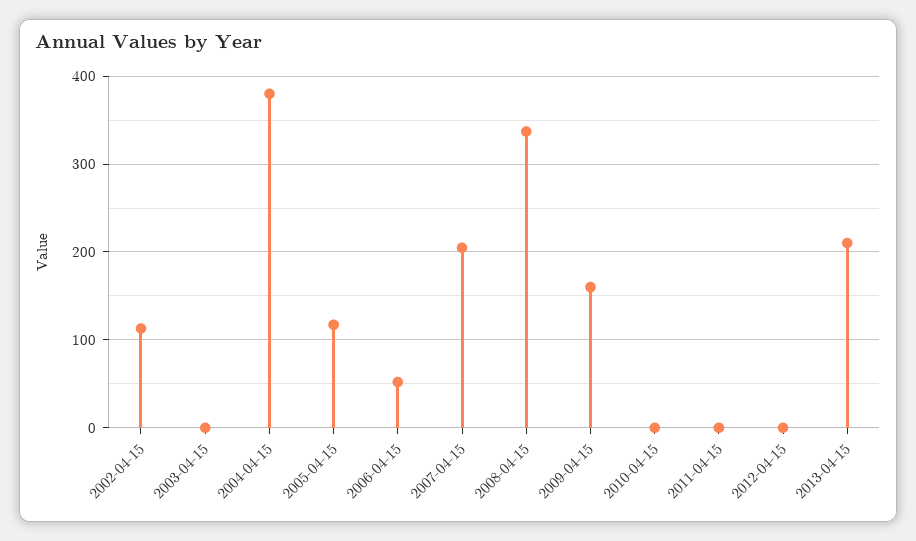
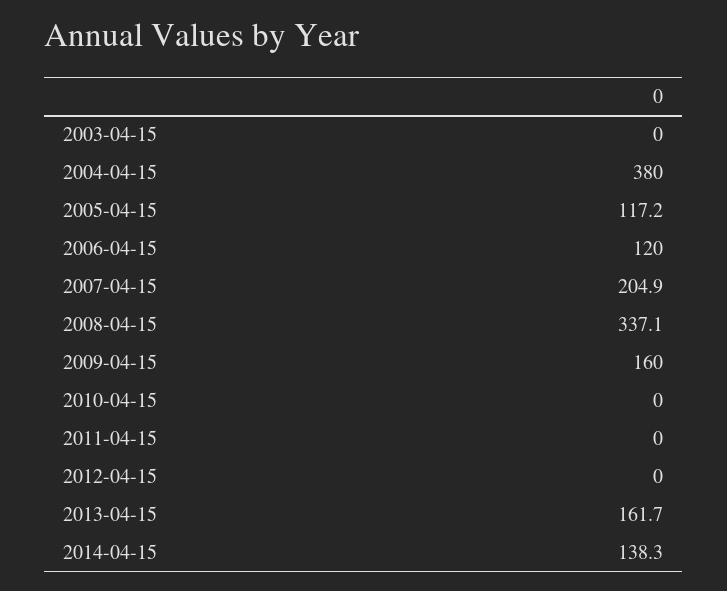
2002-04-15: 110 -> none
2006-04-15: 50 -> 120
2013-04-15: 210 -> 161.7
2014-04-15: none -> 138.3

